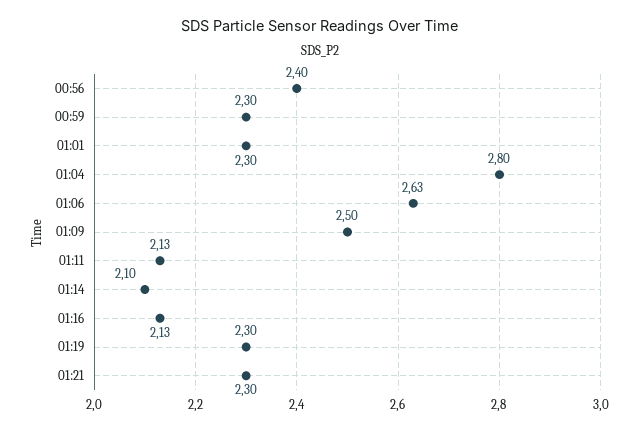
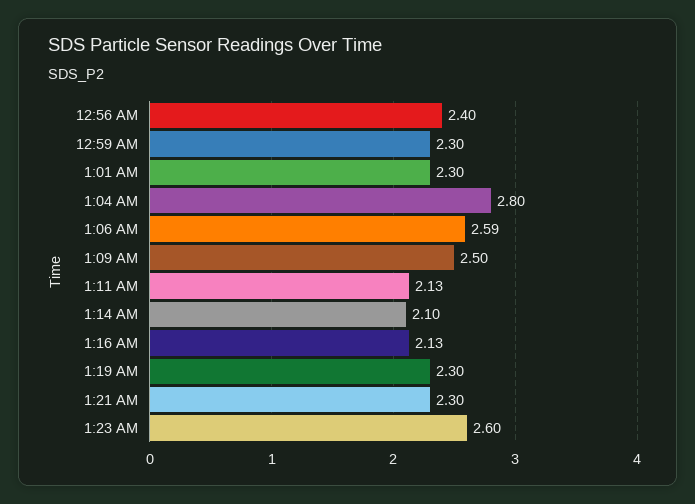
01:06: 2.63 -> 2.59
1:23 AM: none -> 2.6

